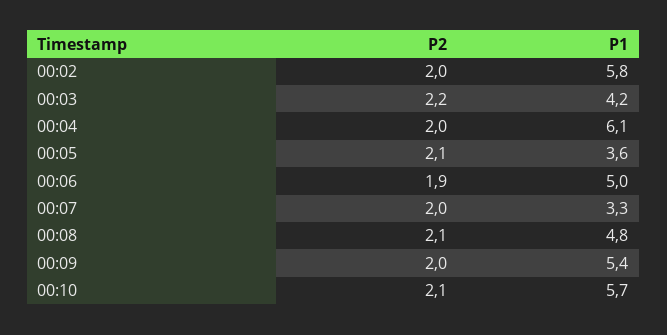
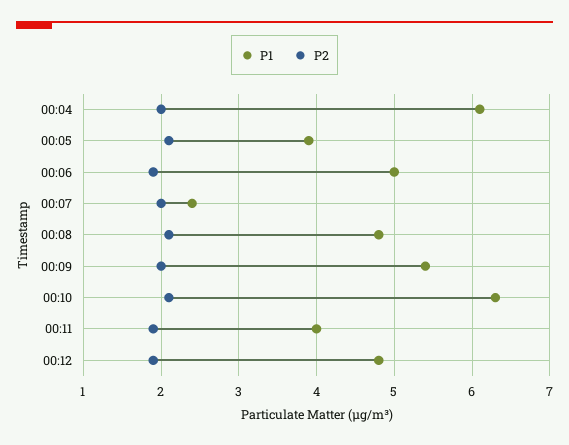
P2, 00:02: 2 -> none
P1, 00:02: 5.8 -> none
P2, 00:03: 2.2 -> none
P1, 00:03: 4.2 -> none
P1, 00:05: 3.6 -> 3.9
P1, 00:07: 3.3 -> 2.4
P1, 00:10: 5.7 -> 6.3
P1, 00:11: none -> 4
P2, 00:11: none -> 1.9
P1, 00:12: none -> 4.8
P2, 00:12: none -> 1.9

